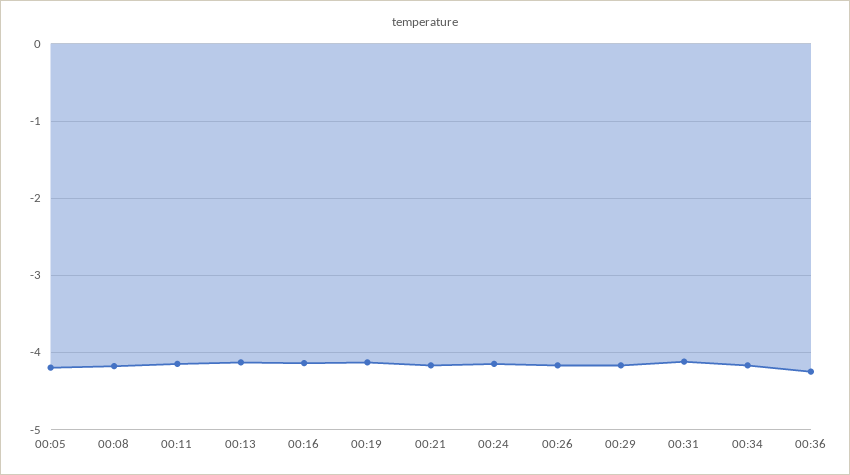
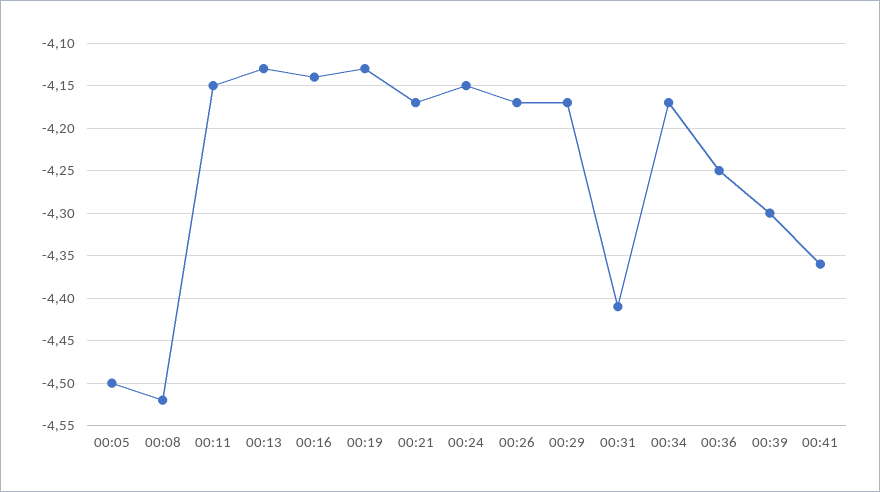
00:05: -4.2 -> -4.5
00:08: -4.2 -> -4.52
00:31: -4.1 -> -4.41
00:39: none -> -4.3
00:41: none -> -4.36

